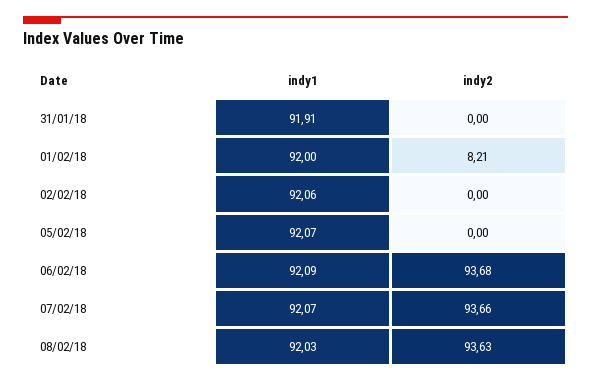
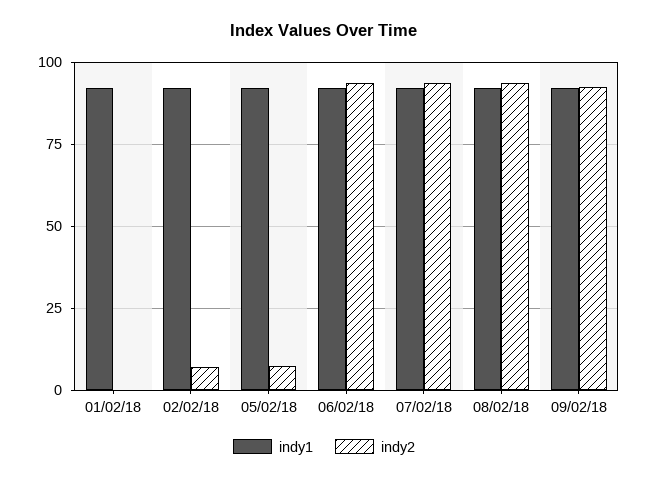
indy1, 31/01/18: 91.91 -> none
indy2, 31/01/18: 0 -> none
indy2, 01/02/18: 8.21 -> 0
indy2, 02/02/18: 0 -> 7.5
indy2, 05/02/18: 0 -> 7.5
indy1, 09/02/18: none -> 92.5
indy2, 09/02/18: none -> 92.5

